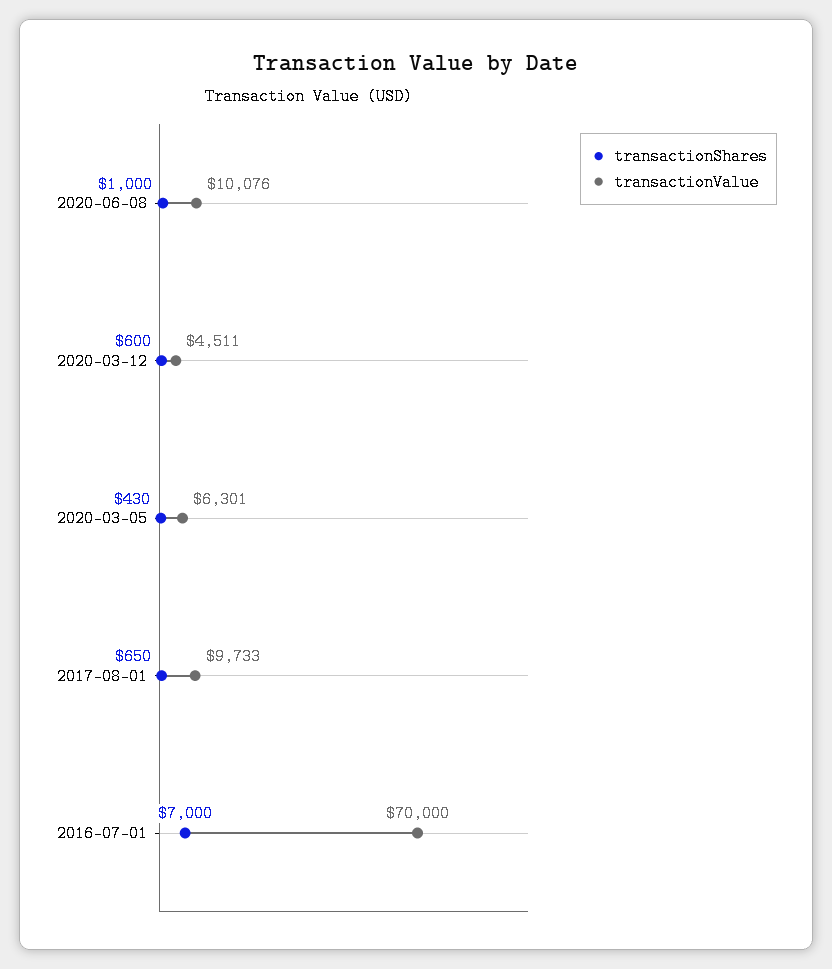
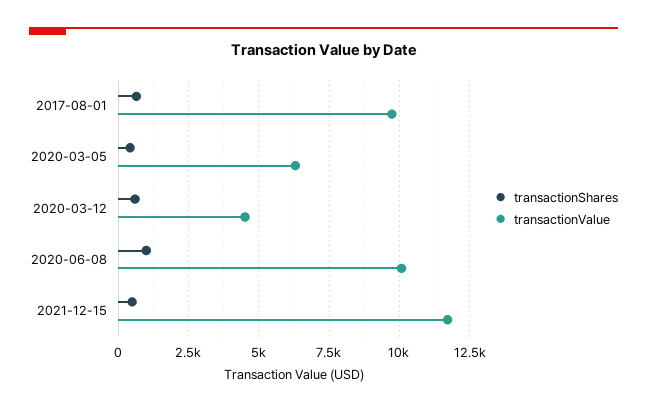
transactionShares, 2016-07-01: 7000 -> none
transactionValue, 2016-07-01: 70000 -> none
transactionShares, 2021-12-15: none -> 500
transactionValue, 2021-12-15: none -> 11750

